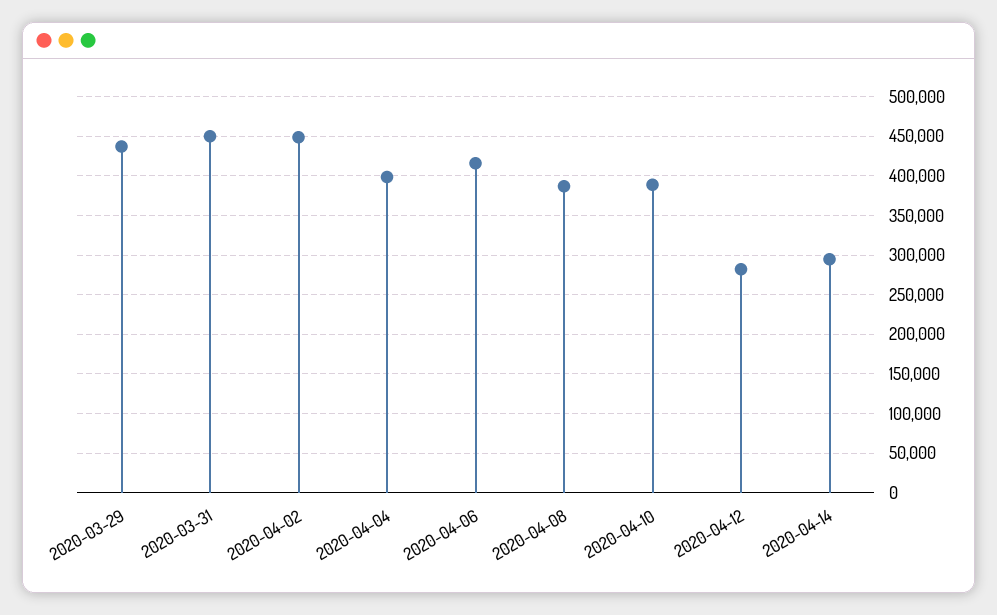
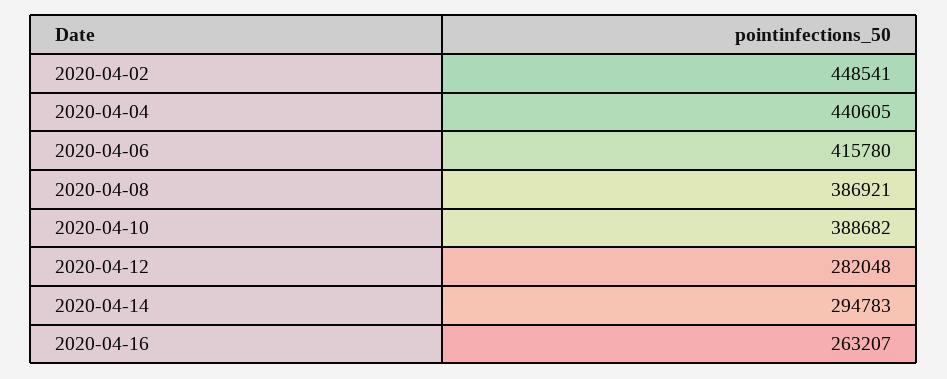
2020-03-29: 440000 -> none
2020-03-31: 450000 -> none
2020-04-04: 400000 -> 440605
2020-04-16: none -> 263207

